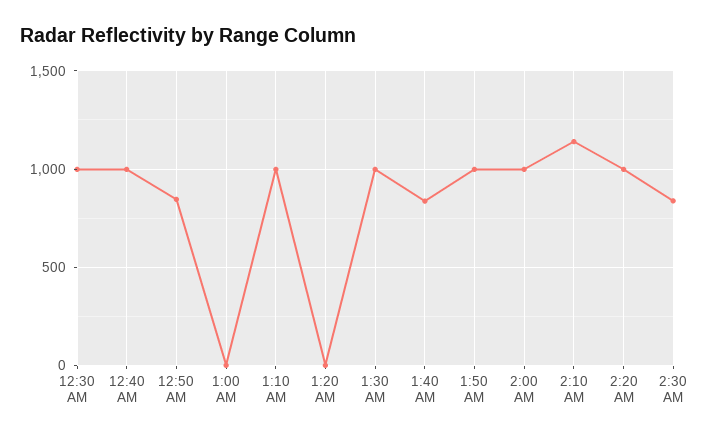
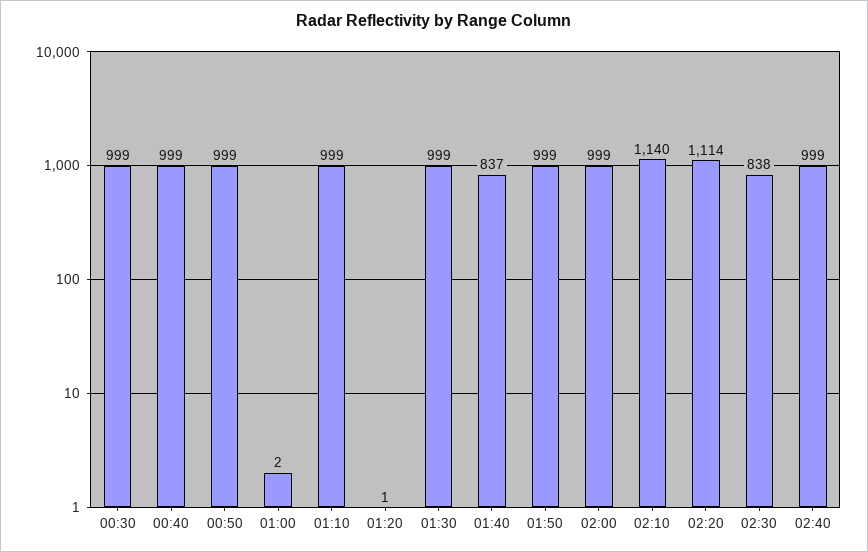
12:50 AM: 850 -> 999
2:20 AM: 1000 -> 1114
02:40: none -> 999

